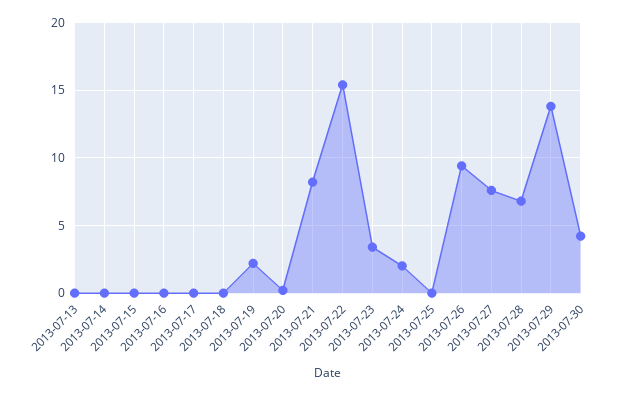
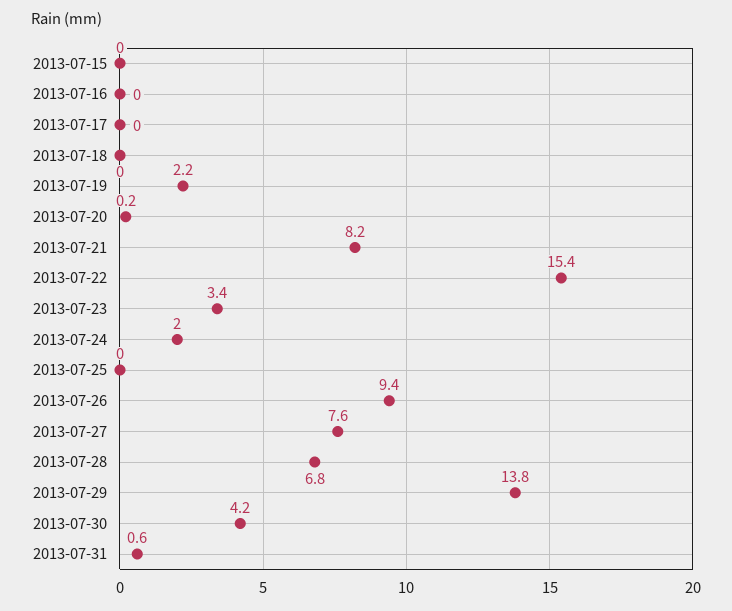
2013-07-13: 0 -> none
2013-07-14: 0 -> none
2013-07-31: none -> 0.6

